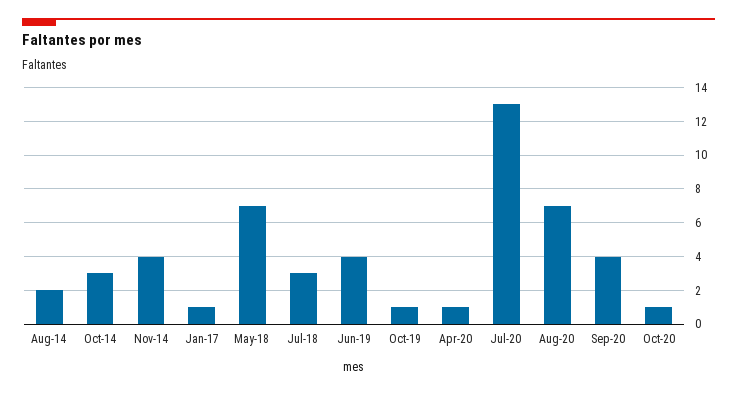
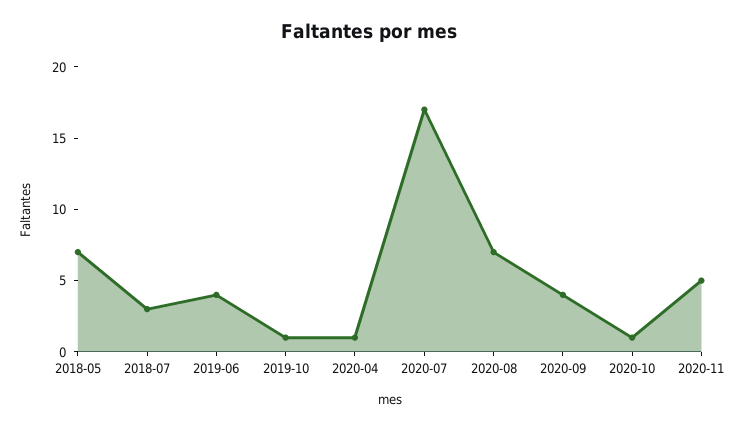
Aug-14: 2 -> none
Oct-14: 3 -> none
Nov-14: 4 -> none
Jan-17: 1 -> none
Jul-20: 13 -> 17
2020-11: none -> 5

